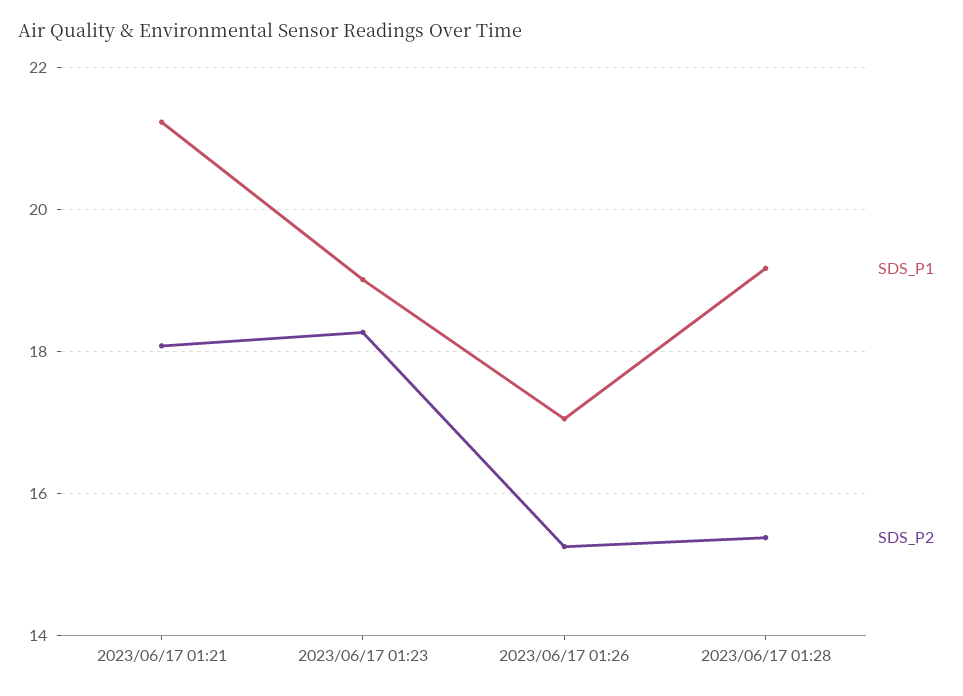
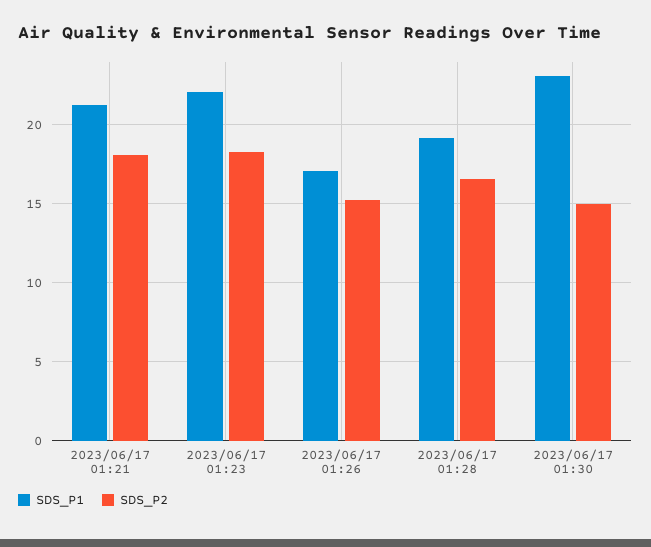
SDS_P1, 2023/06/17 01:23: 19 -> 22
SDS_P2, 2023/06/17 01:28: 15.4 -> 16.5
SDS_P1, 2023/06/17 01:30: none -> 23
SDS_P2, 2023/06/17 01:30: none -> 15

